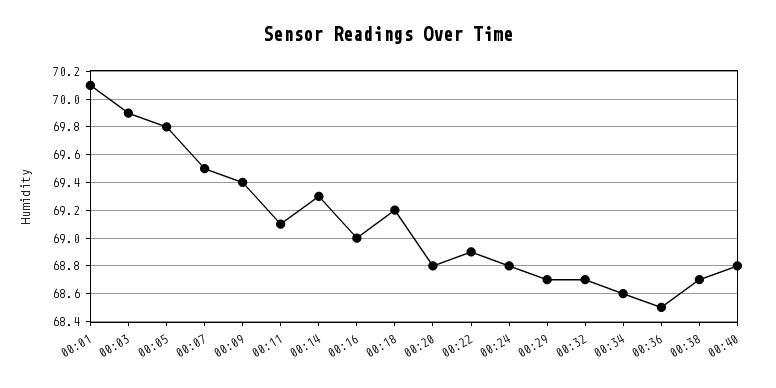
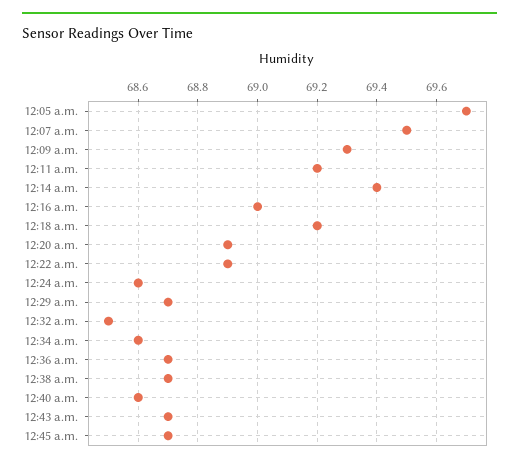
00:01: 70.1 -> none
00:03: 69.9 -> none
00:05: 69.8 -> 69.7
00:09: 69.4 -> 69.3
00:11: 69.1 -> 69.2
00:14: 69.3 -> 69.4
00:20: 68.8 -> 68.9
00:24: 68.8 -> 68.6
00:32: 68.7 -> 68.5
00:36: 68.5 -> 68.7
00:40: 68.8 -> 68.6
12:43 a.m.: none -> 68.7
12:45 a.m.: none -> 68.7

